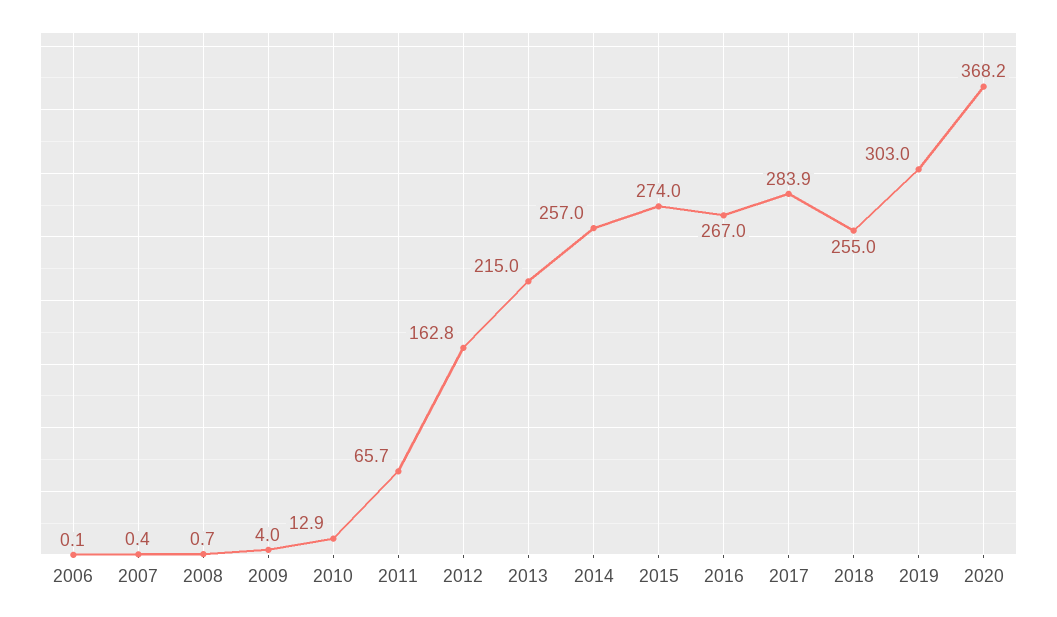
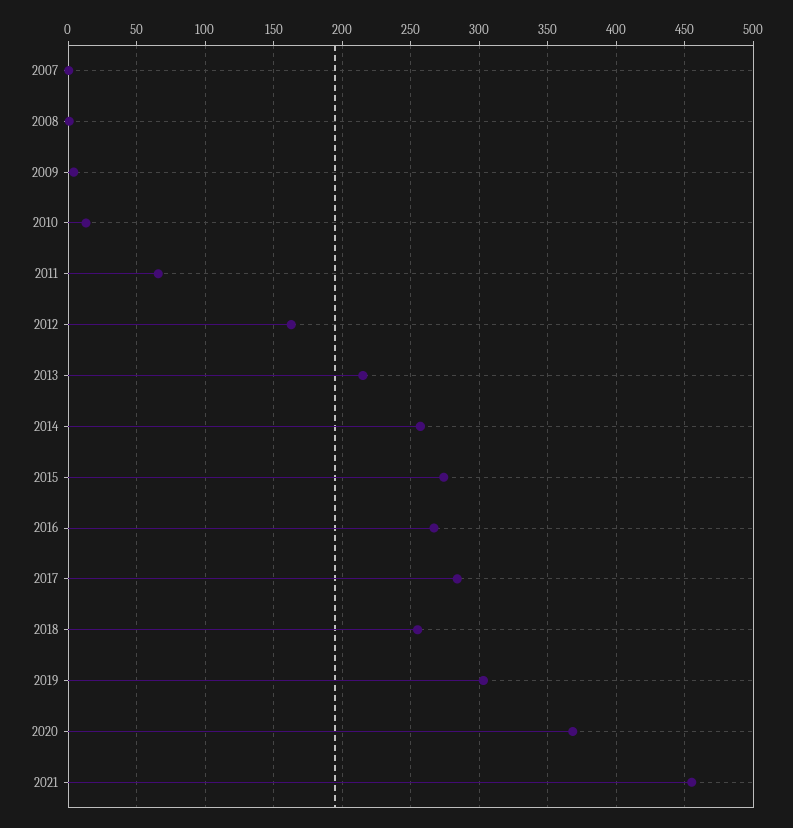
2006: 0.1 -> none
2021: none -> 455

